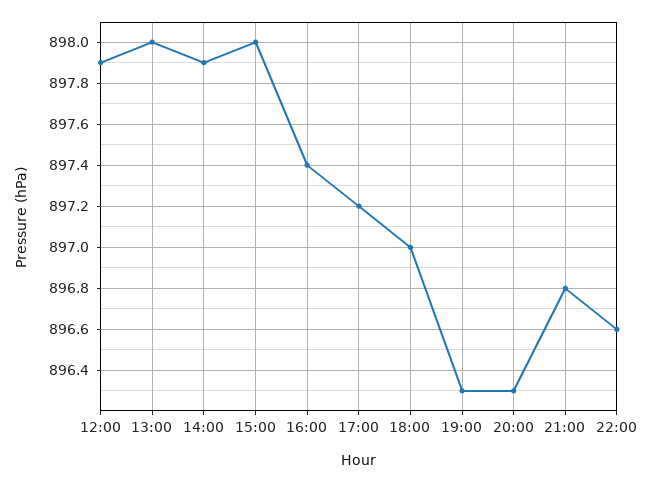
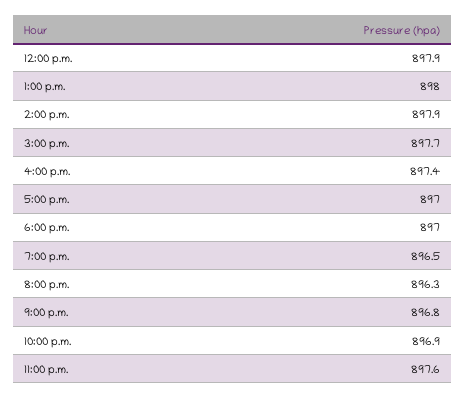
15:00: 898 -> 897.7
17:00: 897.2 -> 897
19:00: 896.3 -> 896.5
22:00: 896.6 -> 896.9
11:00 p.m.: none -> 897.6

